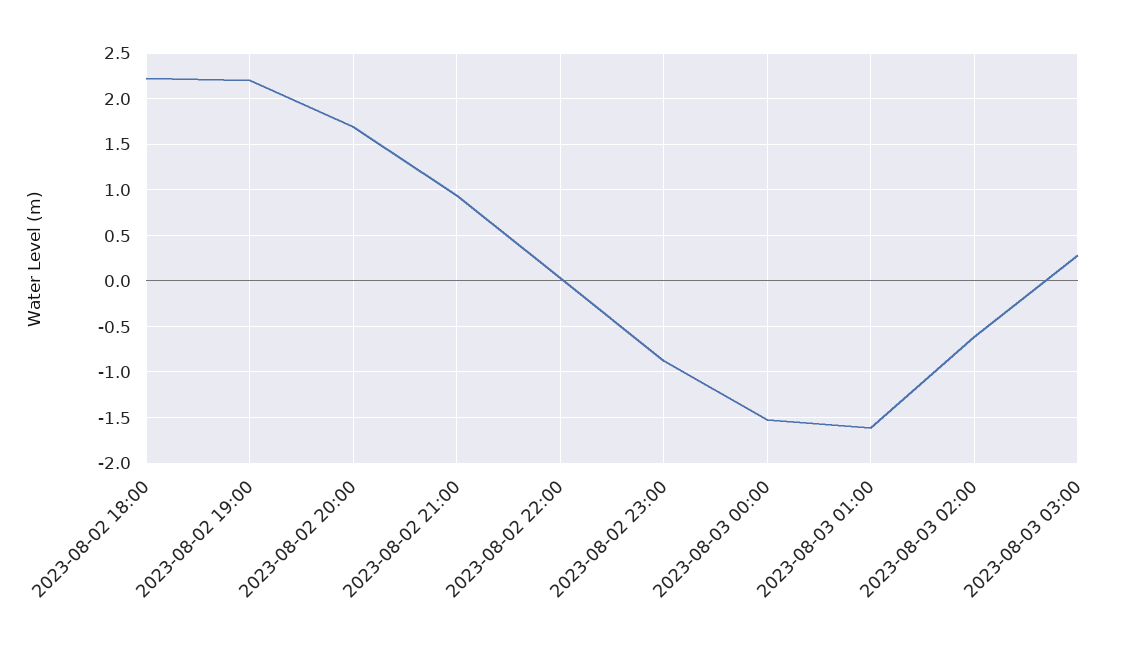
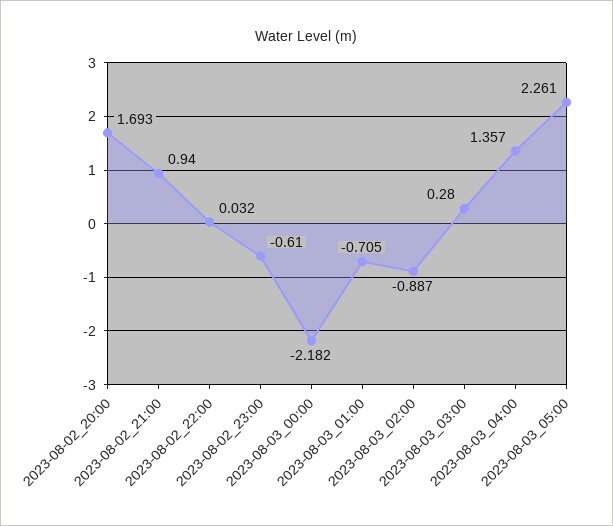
2023-08-02 18:00: 2.2 -> none
2023-08-02 19:00: 2.2 -> none
2023-08-02 23:00: -0.9 -> -0.61
2023-08-03 00:00: -1.5 -> -2.182
2023-08-03 01:00: -1.6 -> -0.705
2023-08-03 02:00: -0.6 -> -0.887
2023-08-03_04:00: none -> 1.357
2023-08-03_05:00: none -> 2.261

